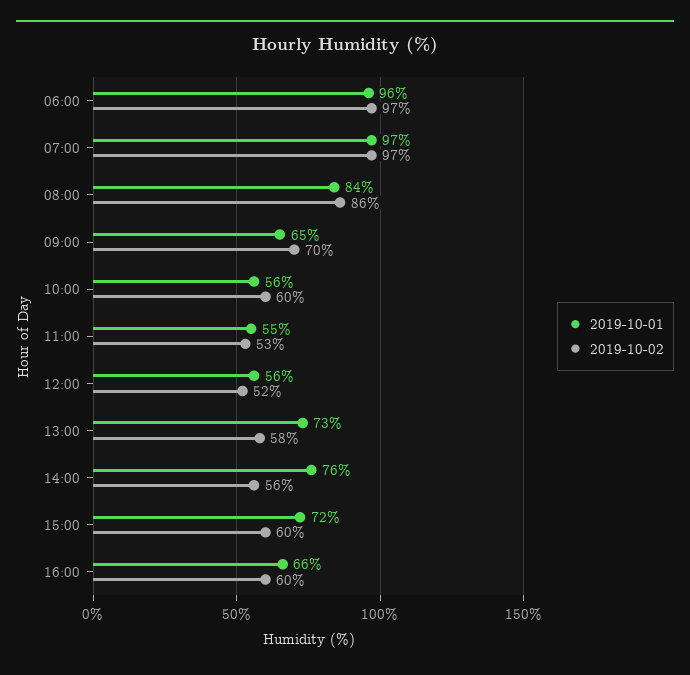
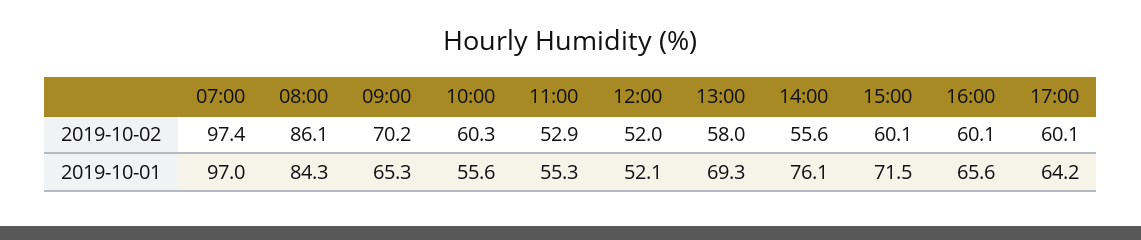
2019-10-01, 06:00: 96 -> none
2019-10-02, 06:00: 97 -> none
2019-10-01, 12:00: 56 -> 52.1
2019-10-01, 13:00: 73 -> 69.3
2019-10-02, 17:00: none -> 60.1
2019-10-01, 17:00: none -> 64.2

